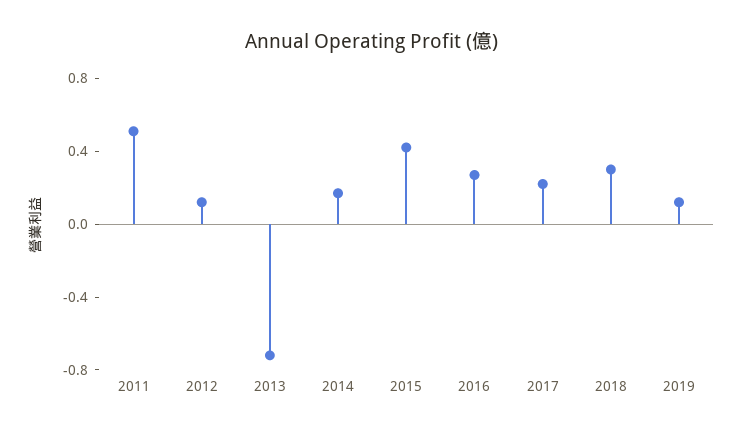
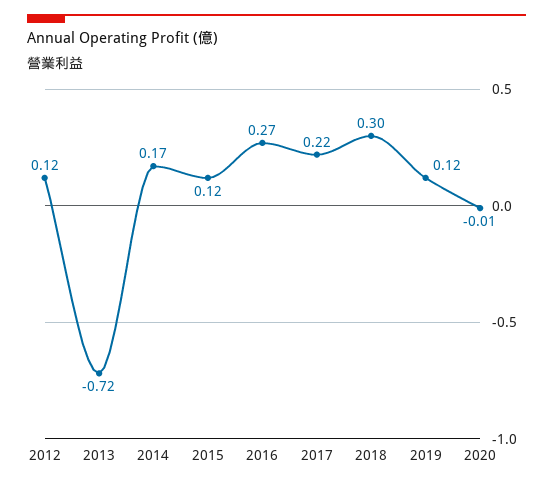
2011: 0.5 -> none
2015: 0.4 -> 0.12
2020: none -> -0.01

